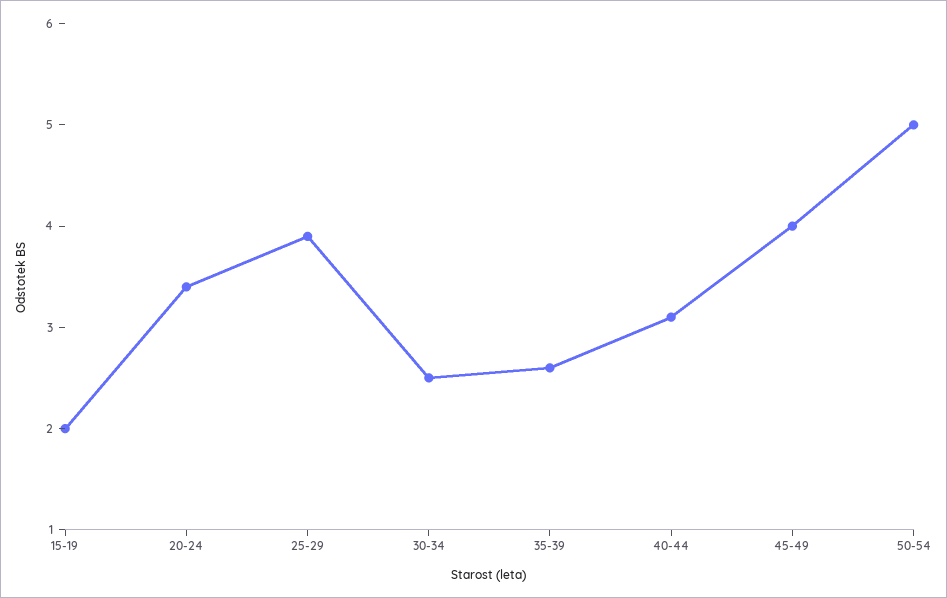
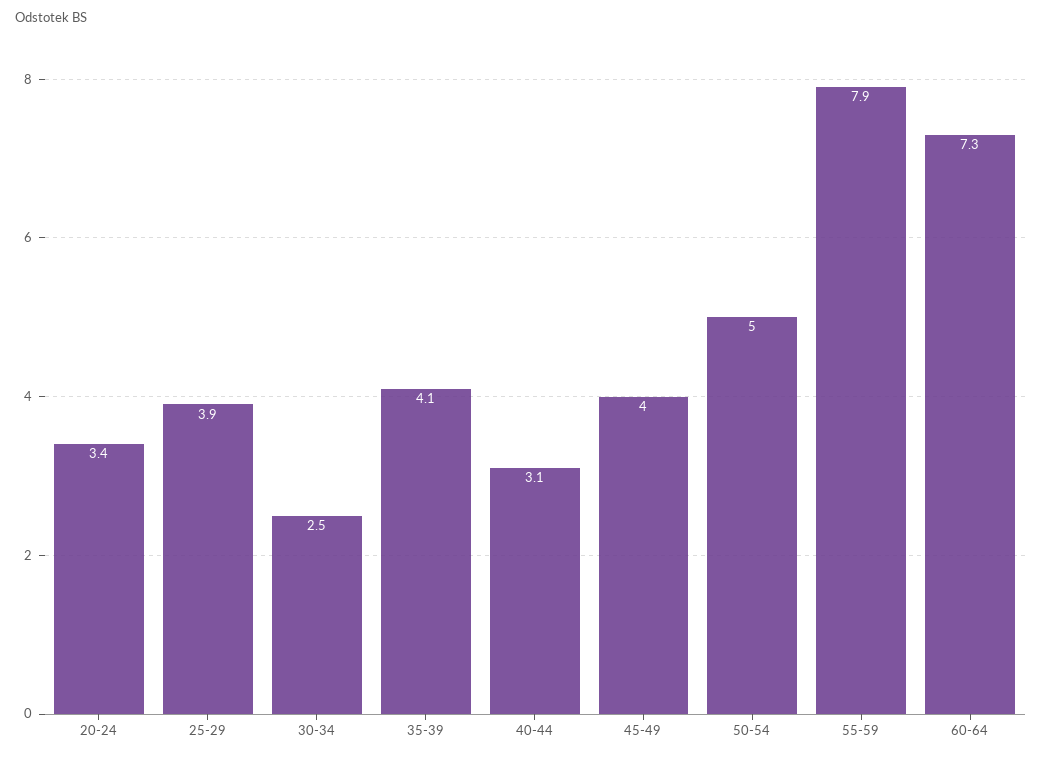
15-19: 2 -> none
35-39: 2.6 -> 4.1
55-59: none -> 7.9
60-64: none -> 7.3

